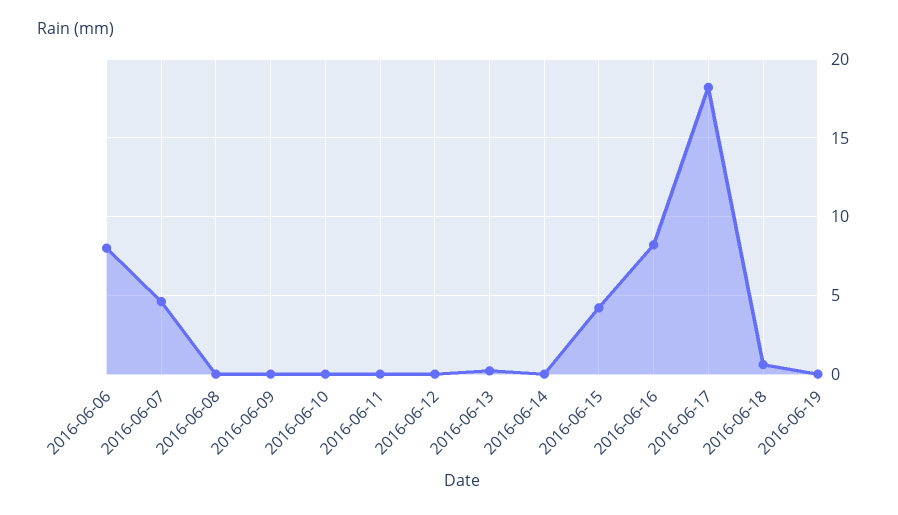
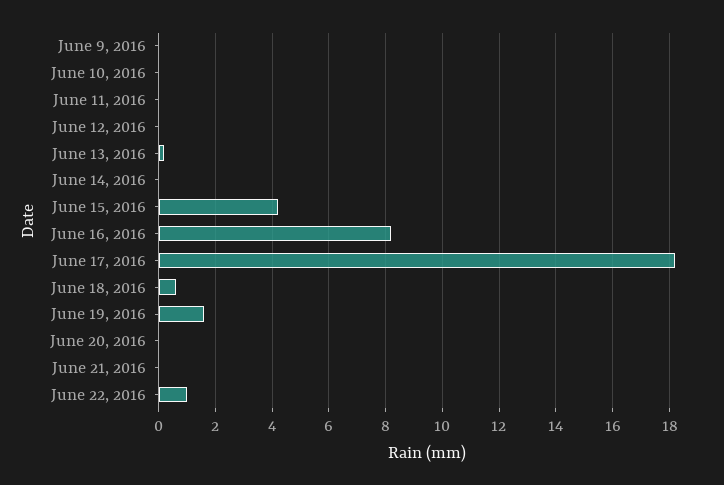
2016-06-06: 8 -> none
2016-06-07: 4.5 -> none
2016-06-08: 0 -> none
2016-06-19: 0 -> 1.5
June 20, 2016: none -> 0
June 21, 2016: none -> 0
June 22, 2016: none -> 1

